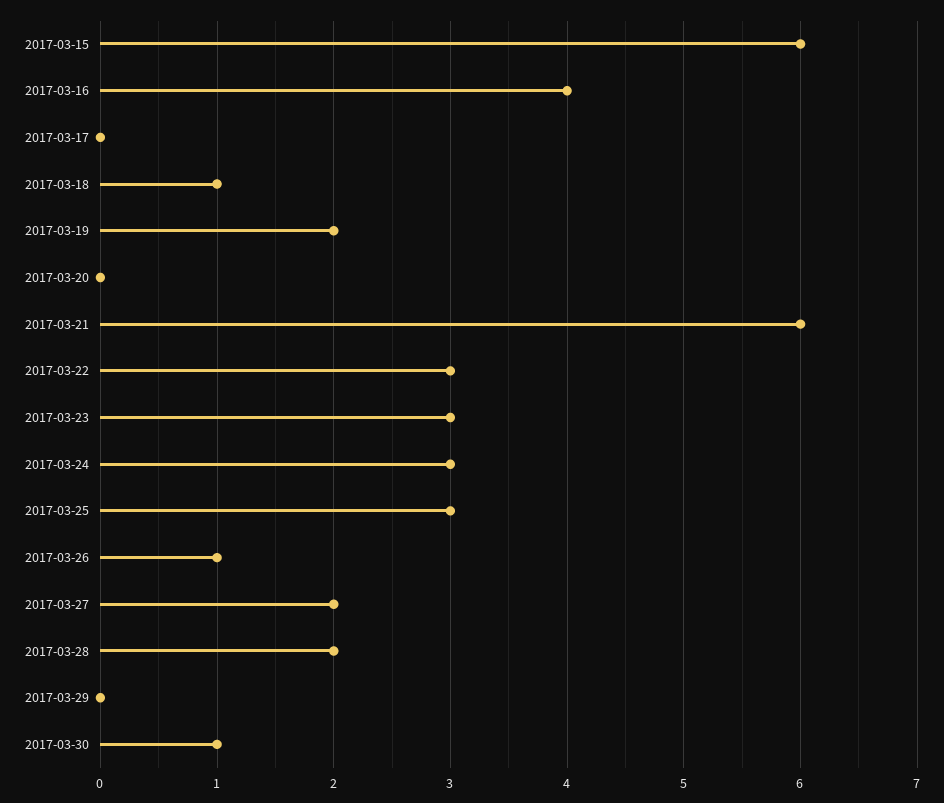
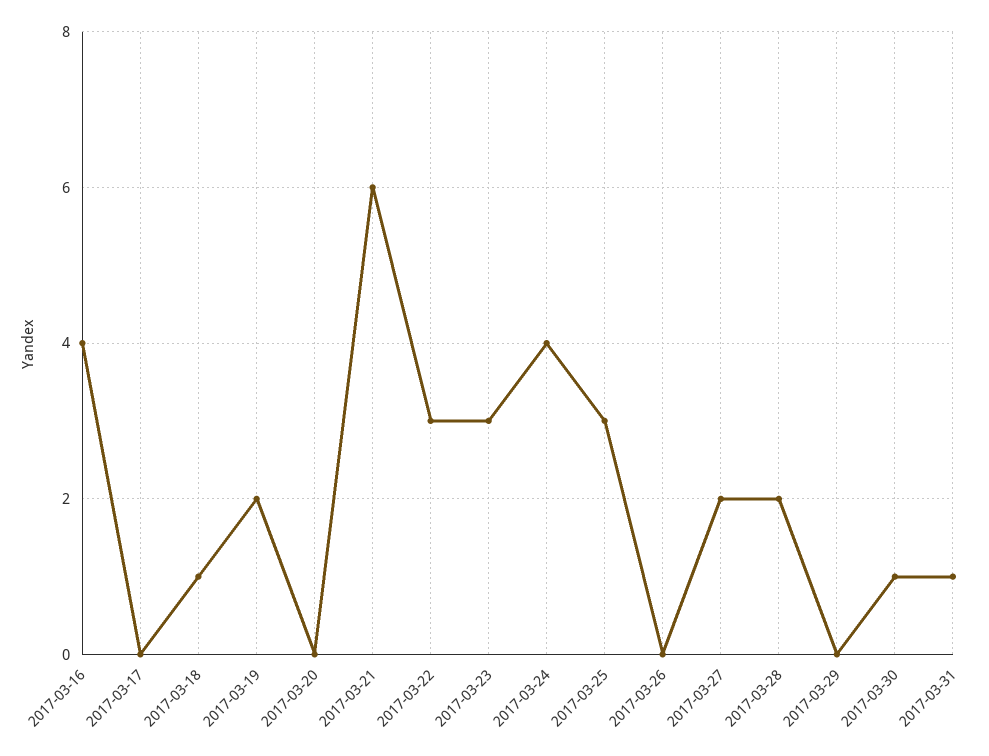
2017-03-15: 6 -> none
2017-03-24: 3 -> 4
2017-03-26: 1 -> 0
2017-03-31: none -> 1

